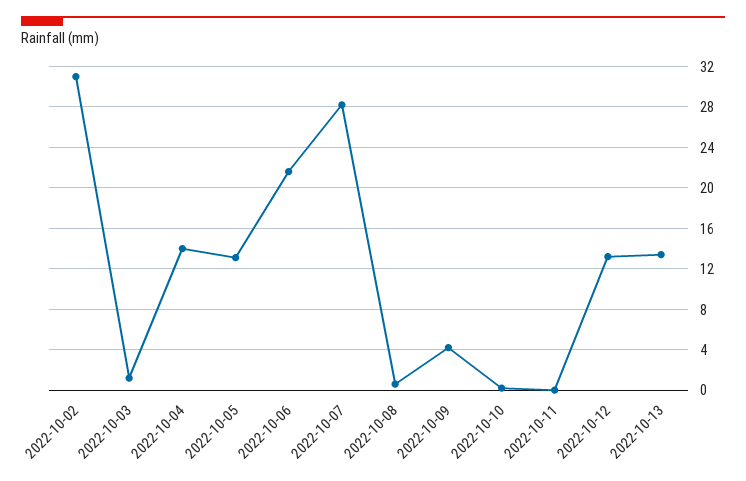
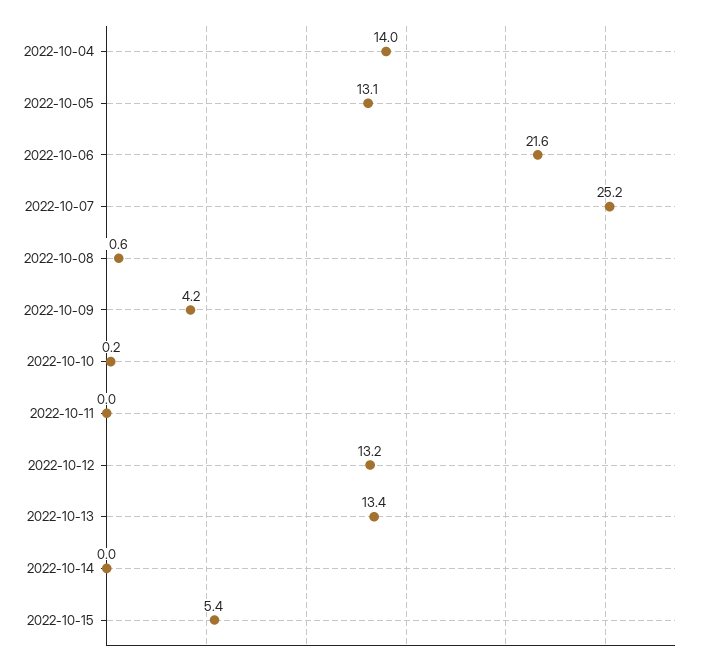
2022-10-02: 31 -> none
2022-10-03: 1 -> none
2022-10-07: 28 -> 25.2
2022-10-14: none -> 0
2022-10-15: none -> 5.4

